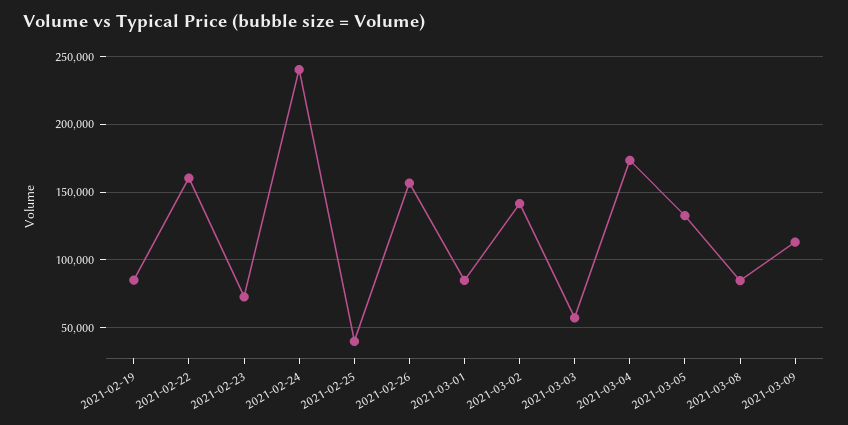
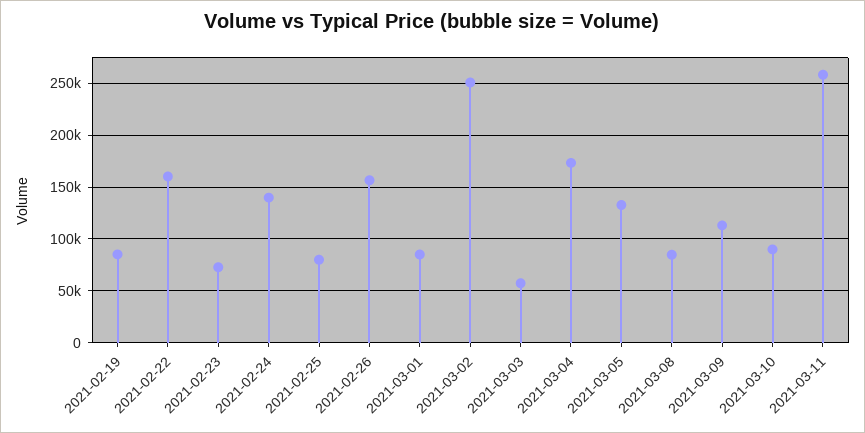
2021-02-24: 240000 -> 140000
2021-02-25: 40000 -> 80000
2021-03-02: 140000 -> 250000
2021-03-10: none -> 90000
2021-03-11: none -> 260000

